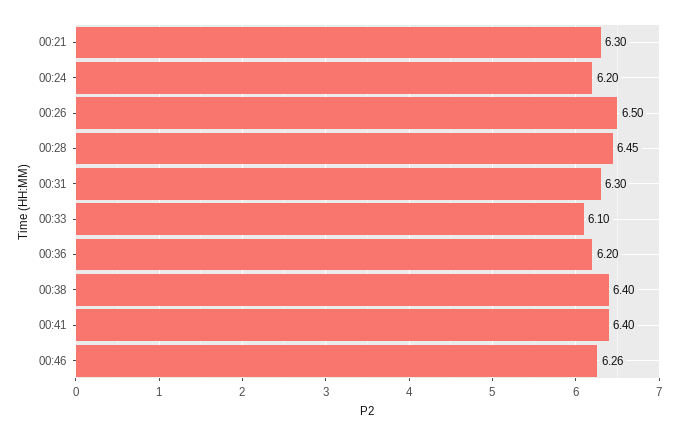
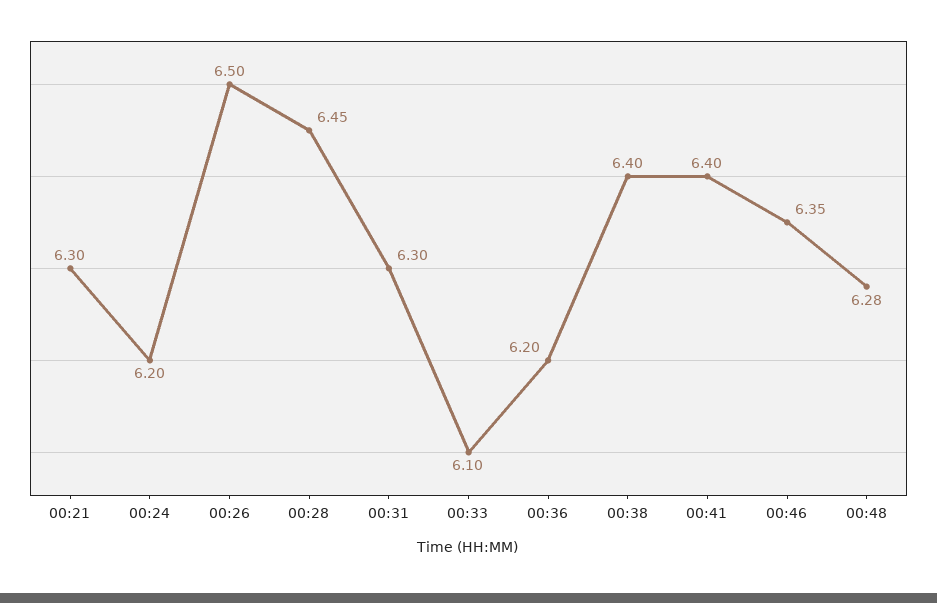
00:46: 6.26 -> 6.35
00:48: none -> 6.28

